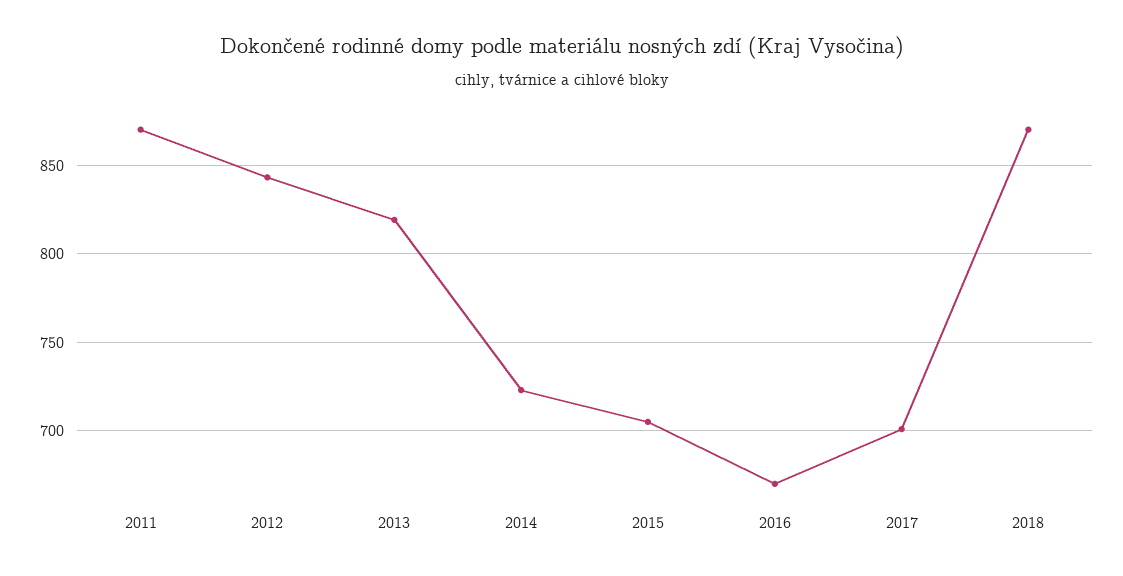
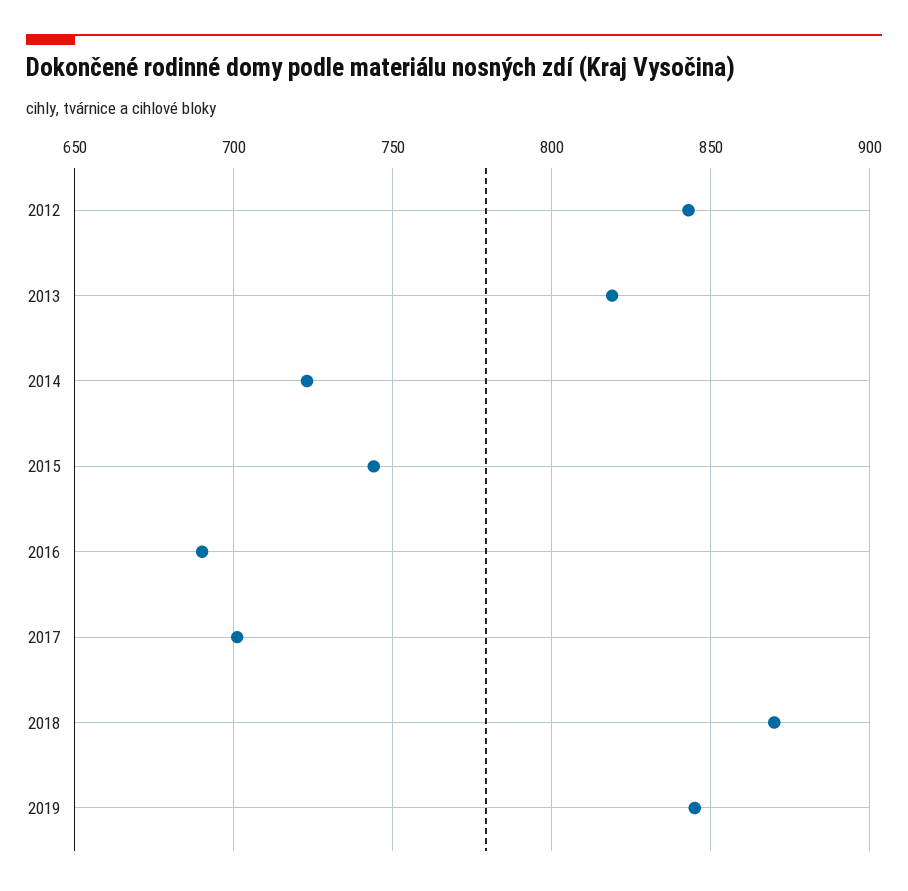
2011: 870 -> none
2015: 705 -> 745
2016: 670 -> 690
2019: none -> 845

